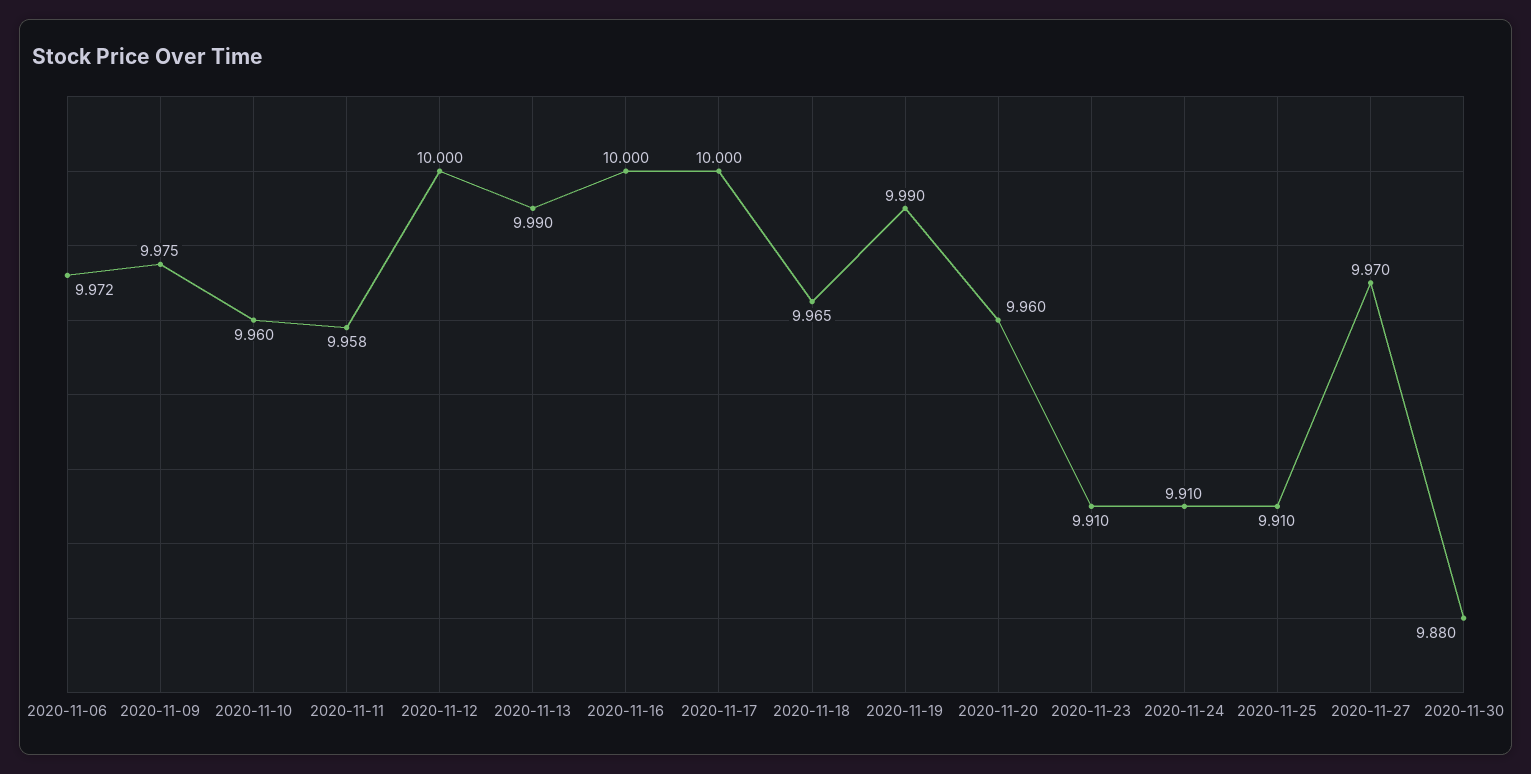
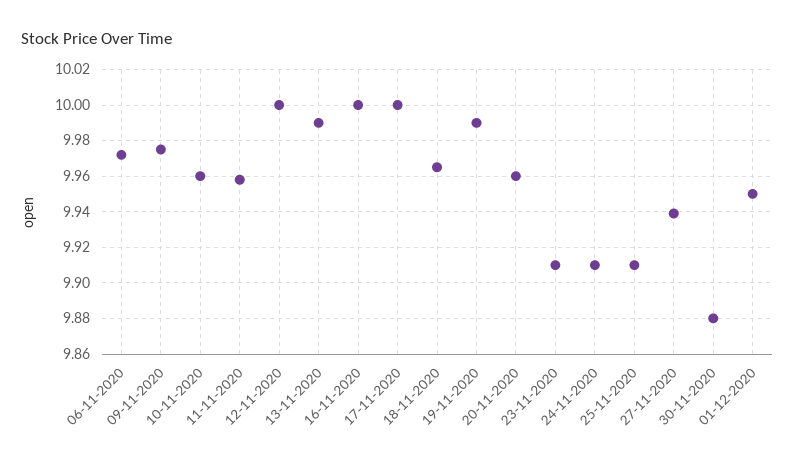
2020-11-27: 9.97 -> 9.94
01-12-2020: none -> 9.95

